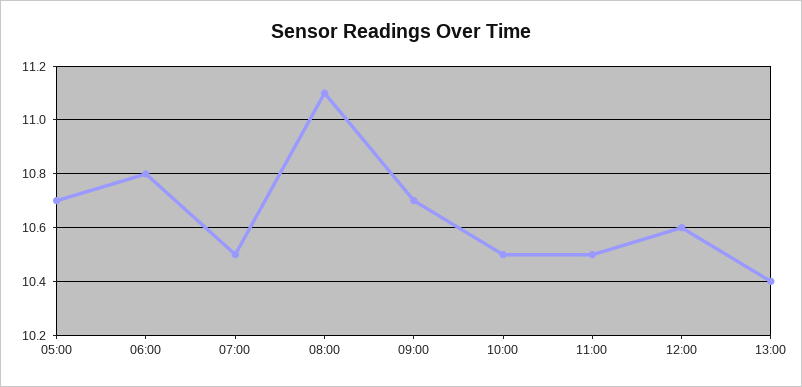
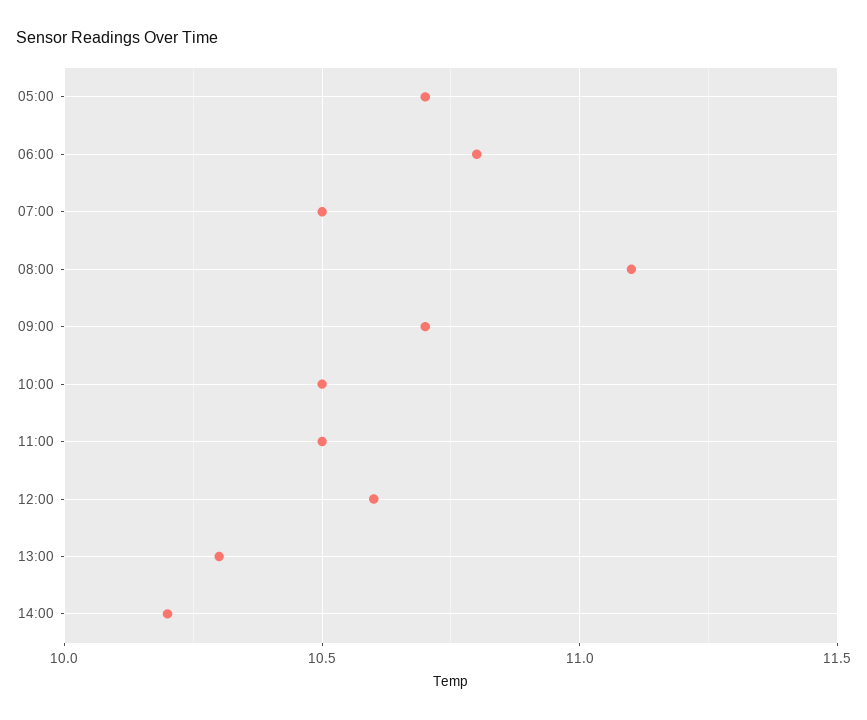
13:00: 10.4 -> 10.3
14:00: none -> 10.2

